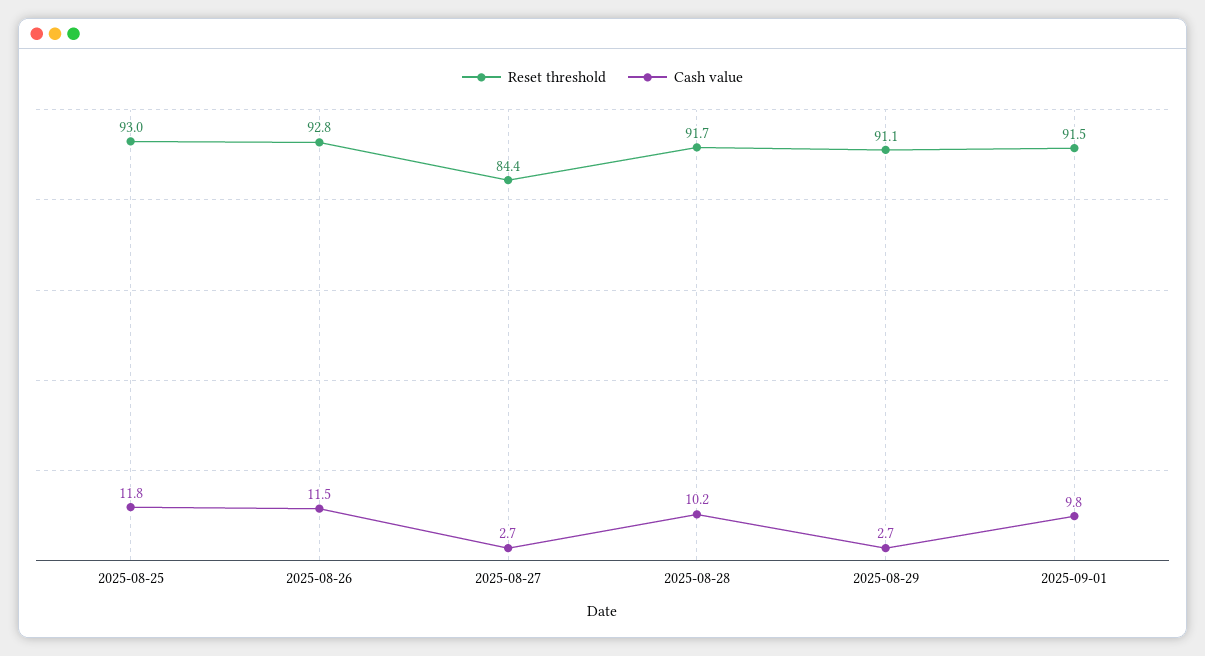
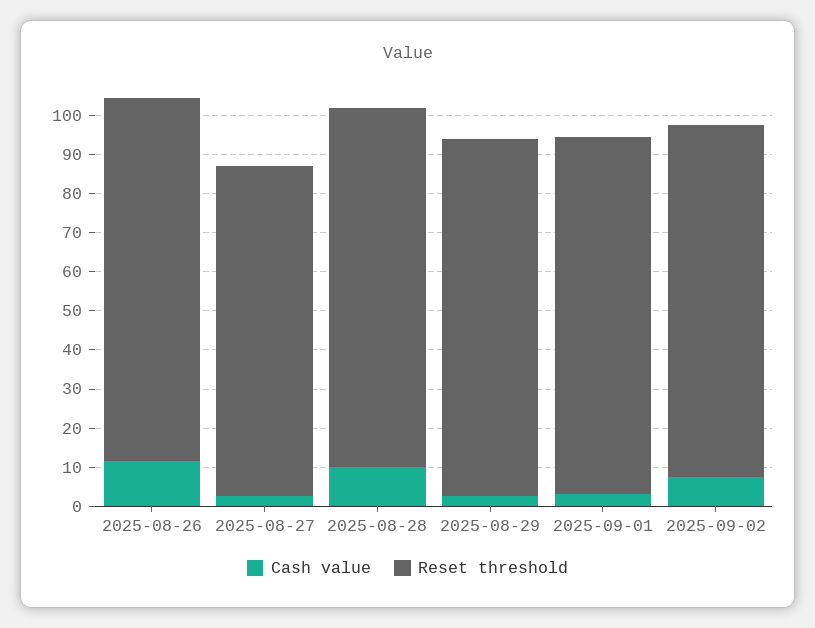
Reset threshold, 2025-08-25: 93 -> none
Cash value, 2025-08-25: 11.8 -> none
Cash value, 2025-09-01: 9.8 -> 2.5
Cash value, 2025-09-02: none -> 7.5
Reset threshold, 2025-09-02: none -> 90

